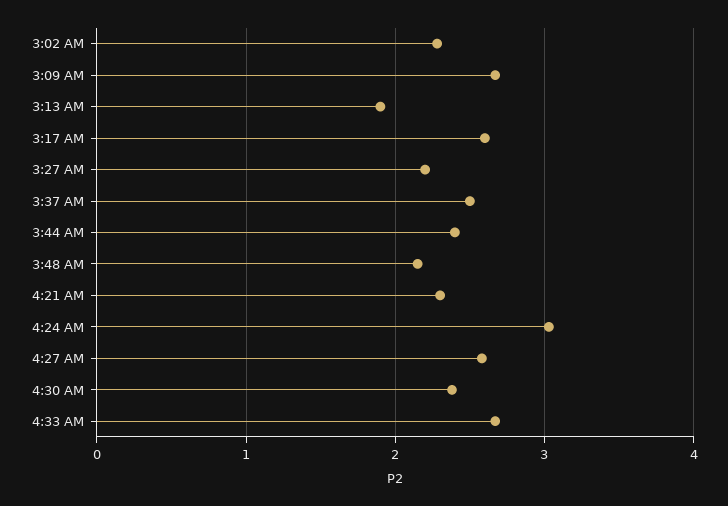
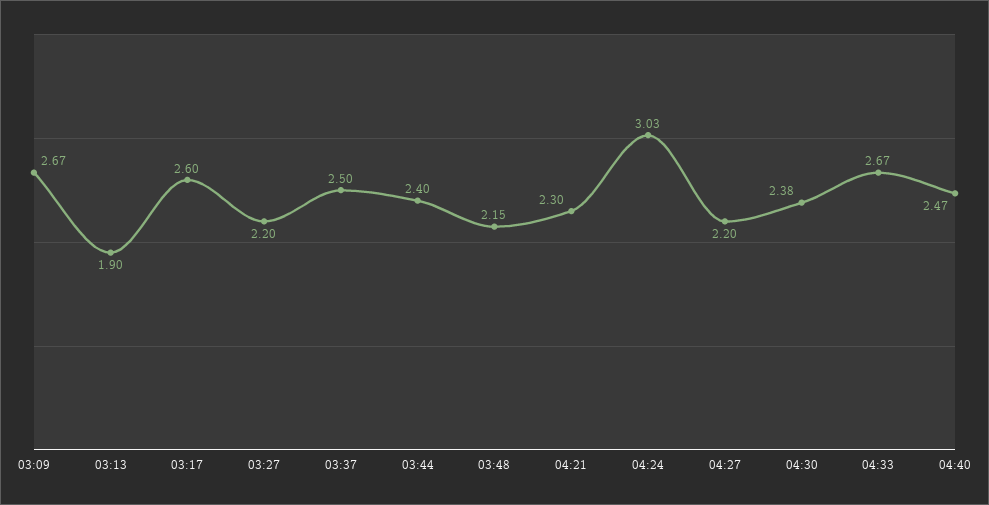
3:02 AM: 2.3 -> none
4:27 AM: 2.6 -> 2.2
04:40: none -> 2.47

